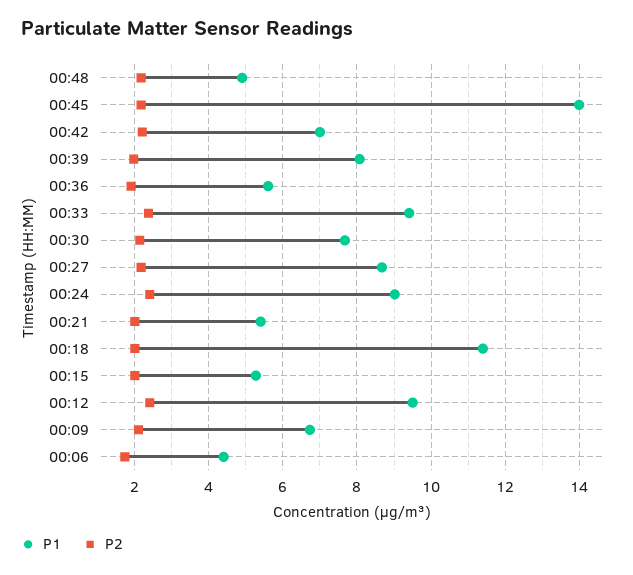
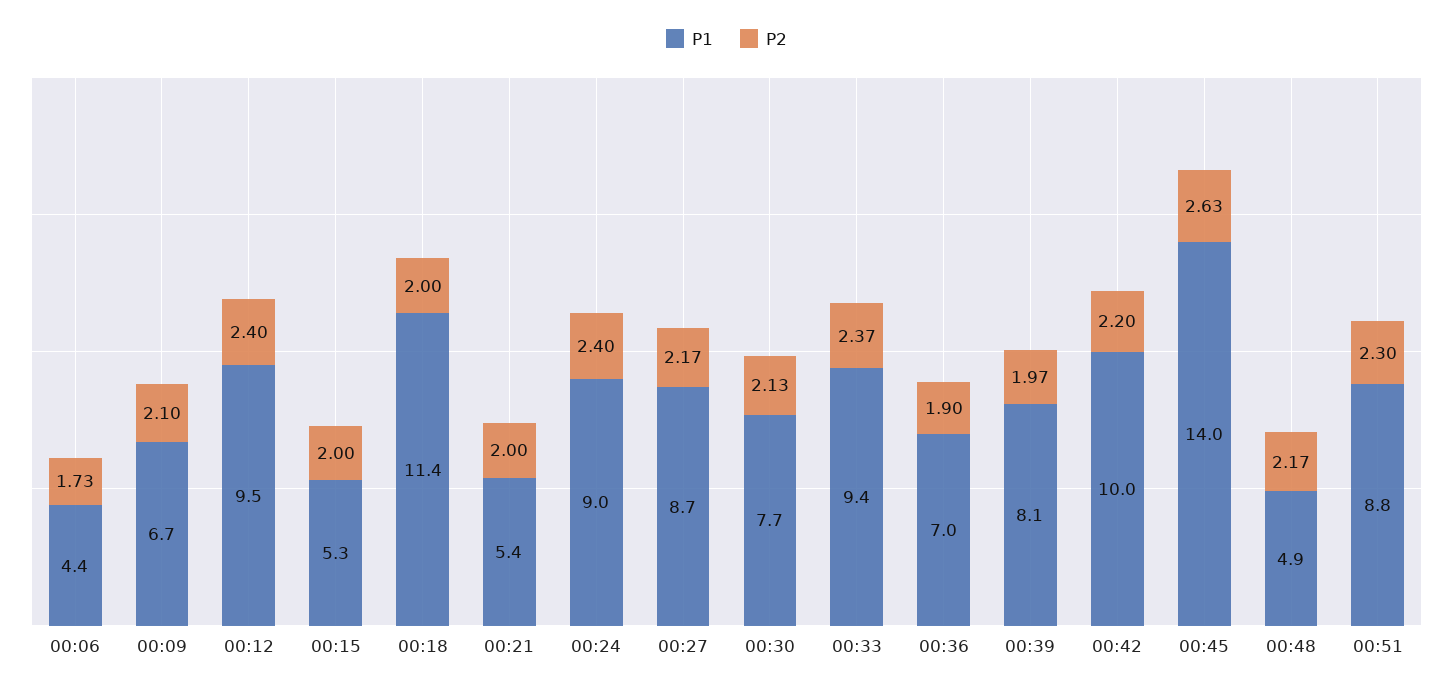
P2, 00:45: 2.2 -> 2.63
P1, 00:42: 7 -> 10
P1, 00:36: 5.6 -> 7
P1, 00:51: none -> 8.8
P2, 00:51: none -> 2.3

